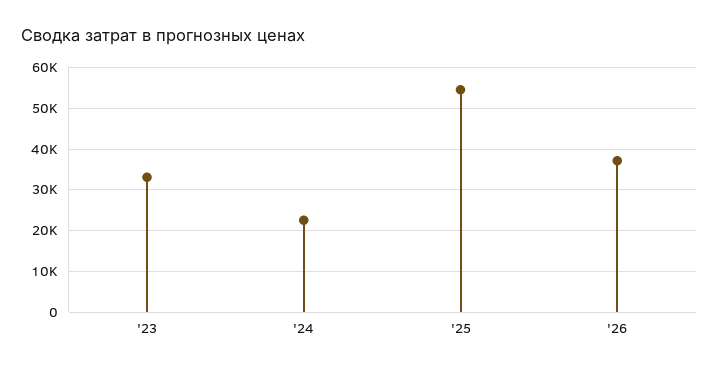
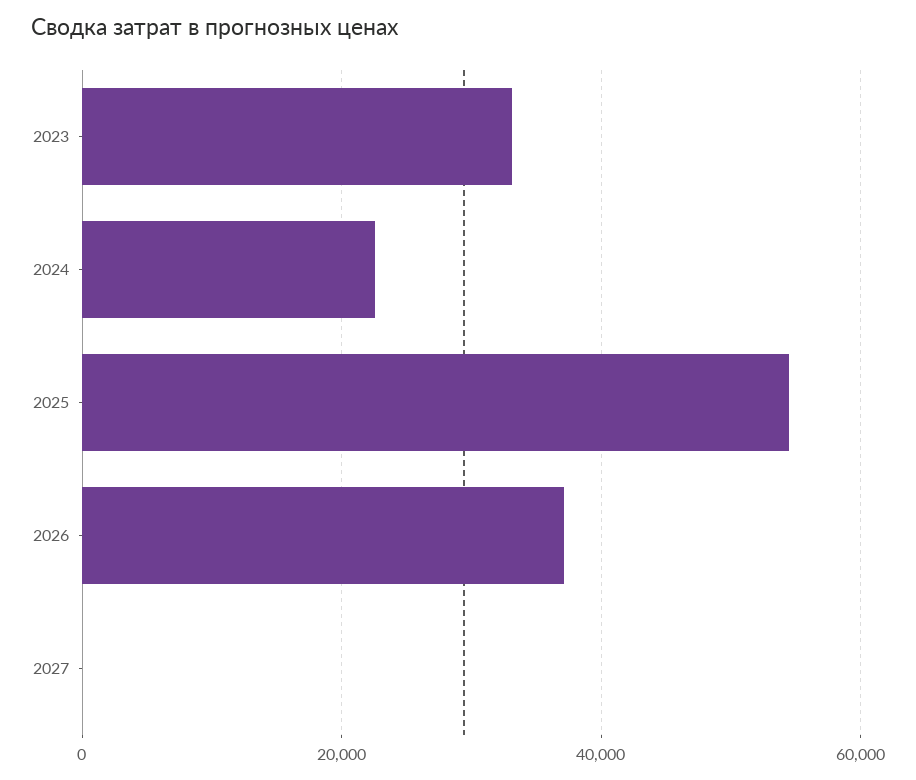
2027: none -> 0

